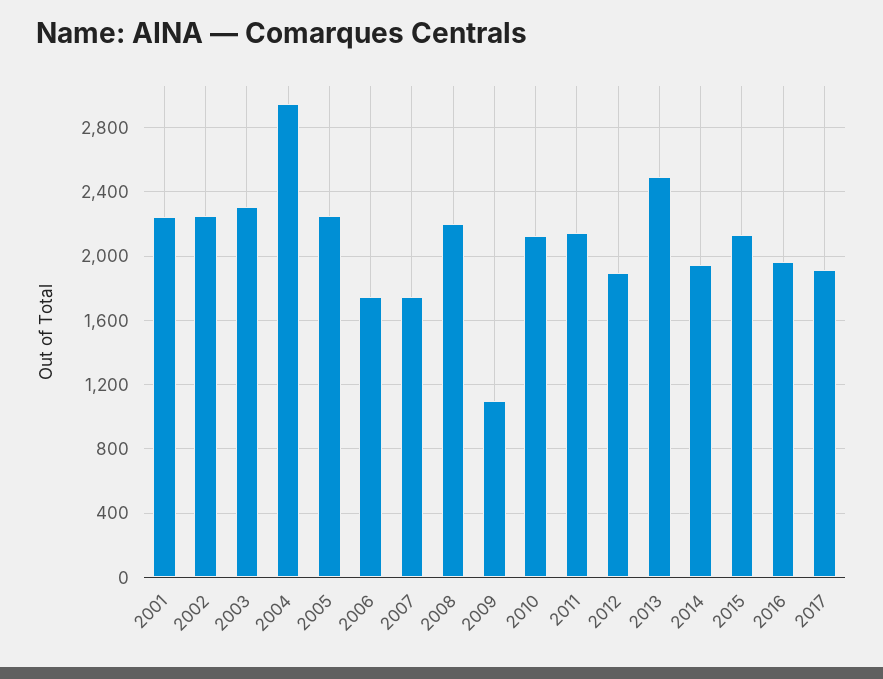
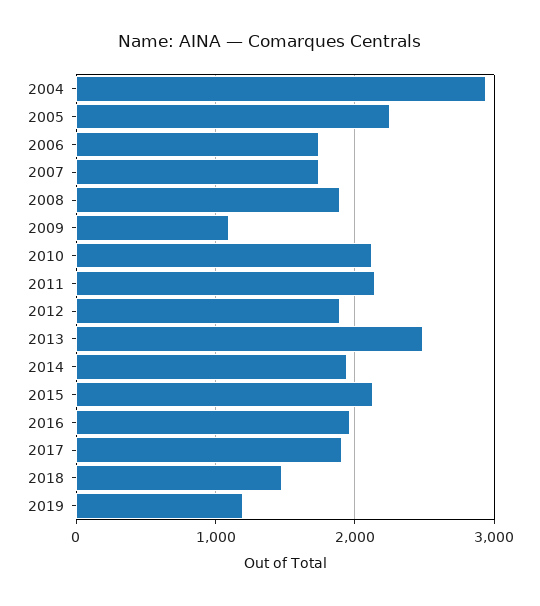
2001: 2250 -> none
2002: 2250 -> none
2003: 2300 -> none
2008: 2200 -> 1900
2018: none -> 1500
2019: none -> 1200

